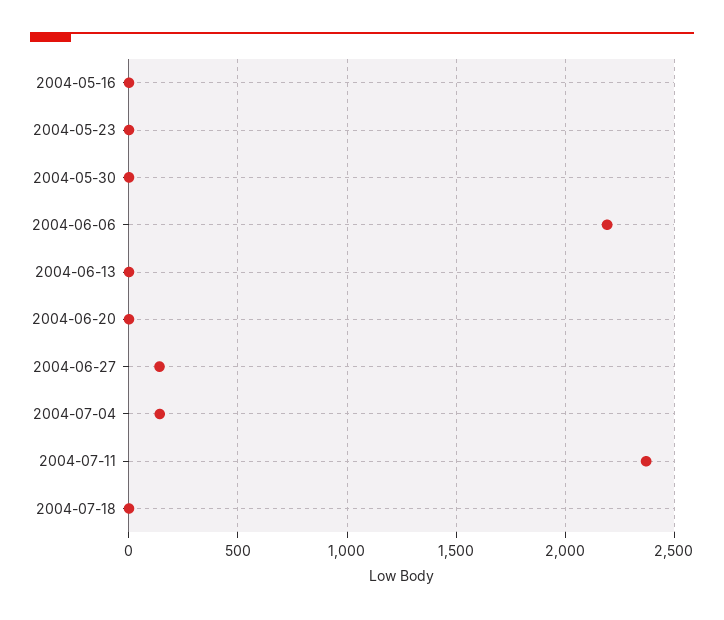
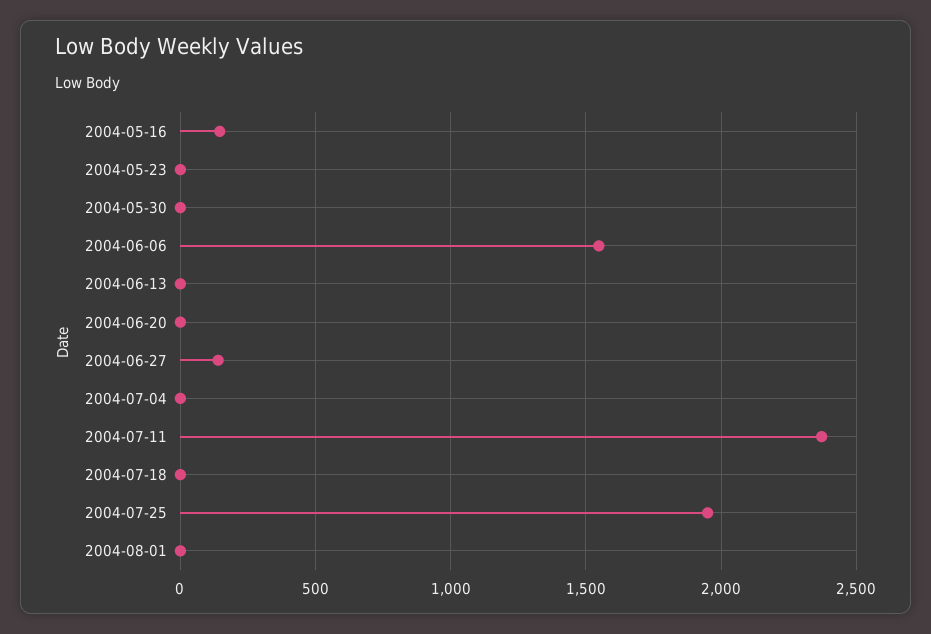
2004-05-16: 0 -> 150
2004-06-06: 2200 -> 1550
2004-07-04: 150 -> 0
2004-07-25: none -> 1950
2004-08-01: none -> 0

